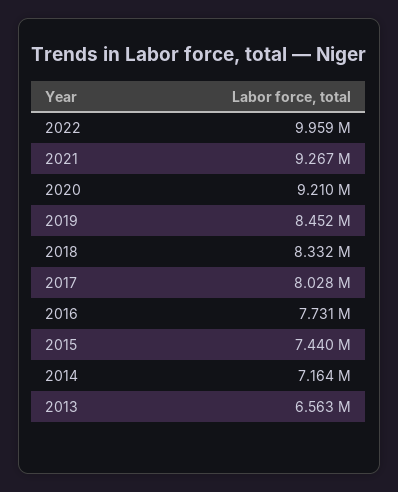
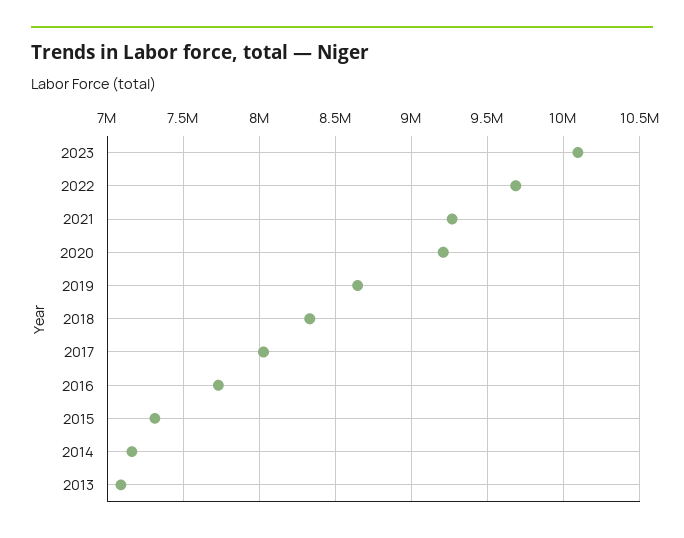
2022: 9959000 -> 9700000
2019: 8452000 -> 8650000
2015: 7440000 -> 7300000
2013: 6563000 -> 7100000
2023: none -> 10100000

